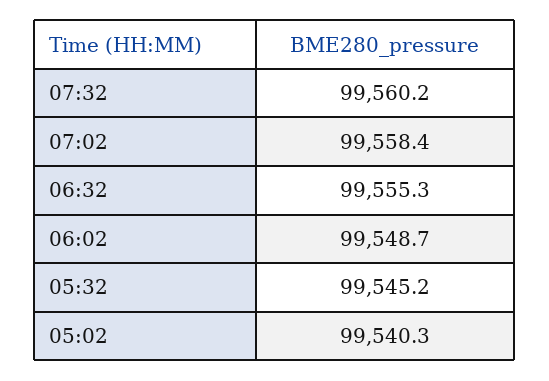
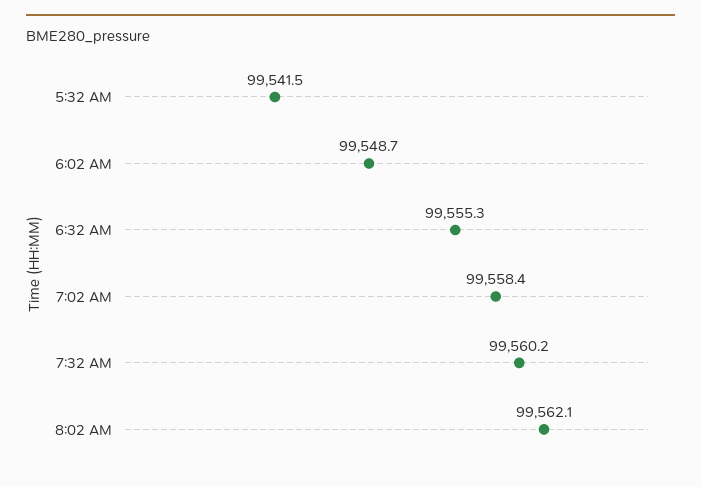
05:32: 99545.2 -> 99541.5
05:02: 99540.3 -> none
8:02 AM: none -> 99562.1

